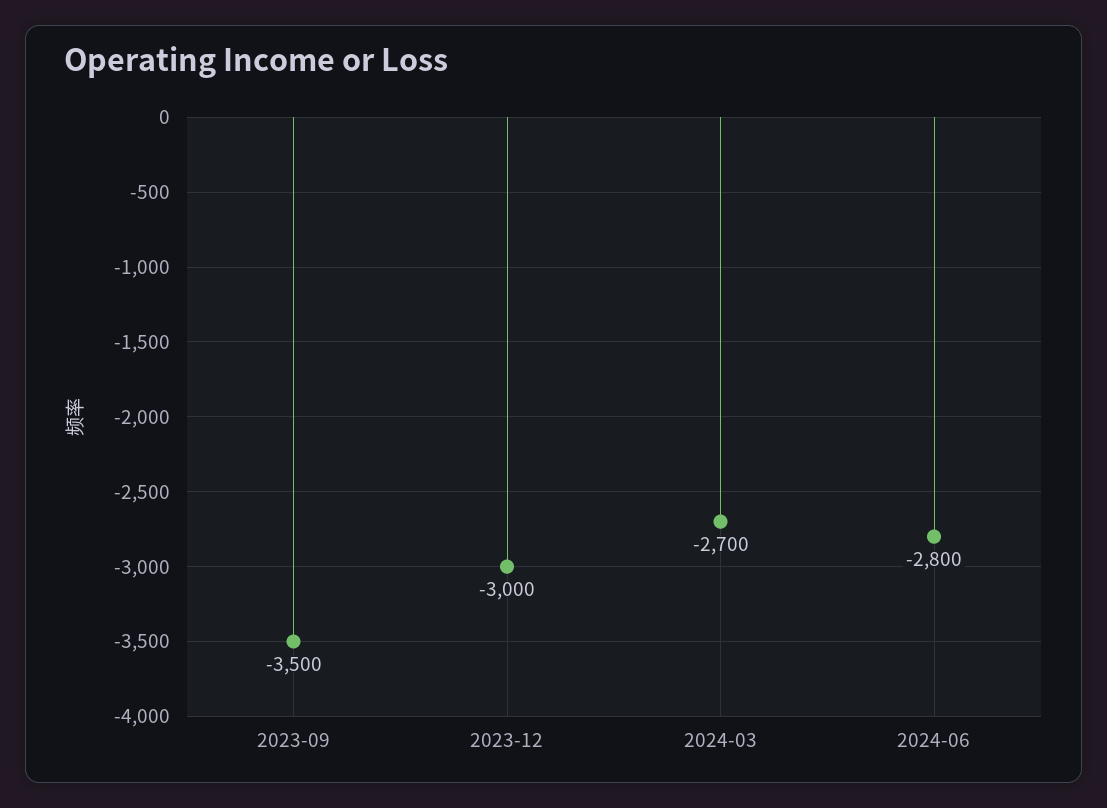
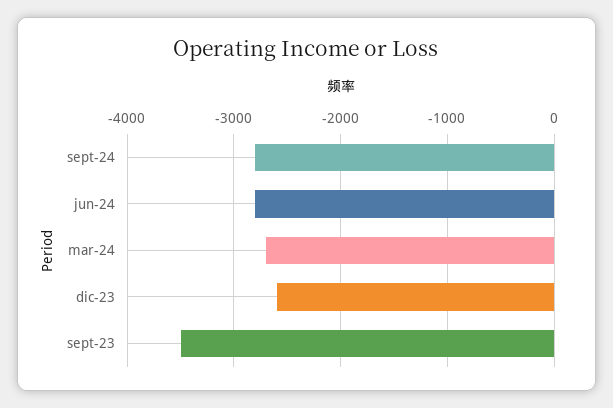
2023-12: -3000 -> -2600
sept-24: none -> -2800

